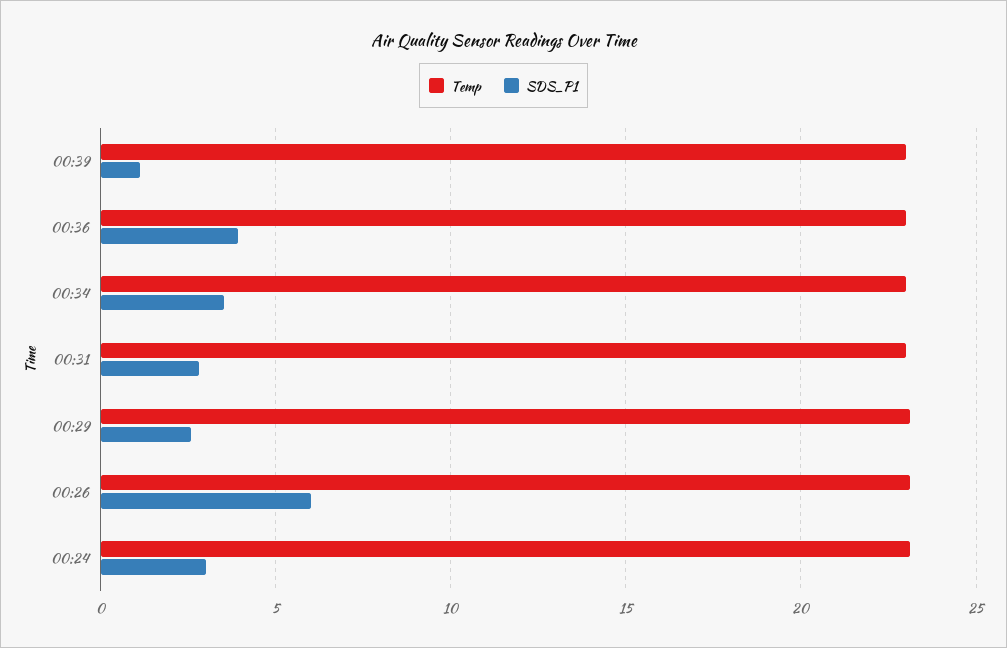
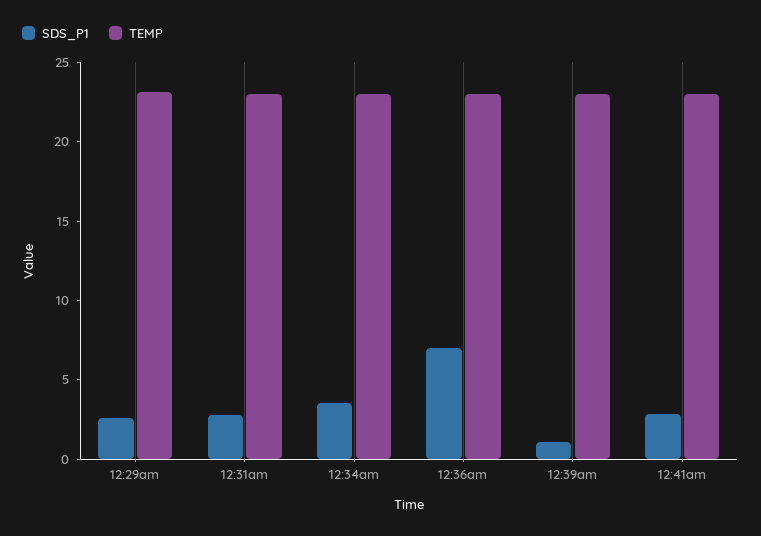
SDS_P1, 00:36: 4 -> 7
Temp, 00:26: 23 -> none
SDS_P1, 00:26: 6 -> none
Temp, 00:24: 23 -> none
SDS_P1, 00:24: 3 -> none
SDS_P1, 12:41am: none -> 3
Temp, 12:41am: none -> 23

